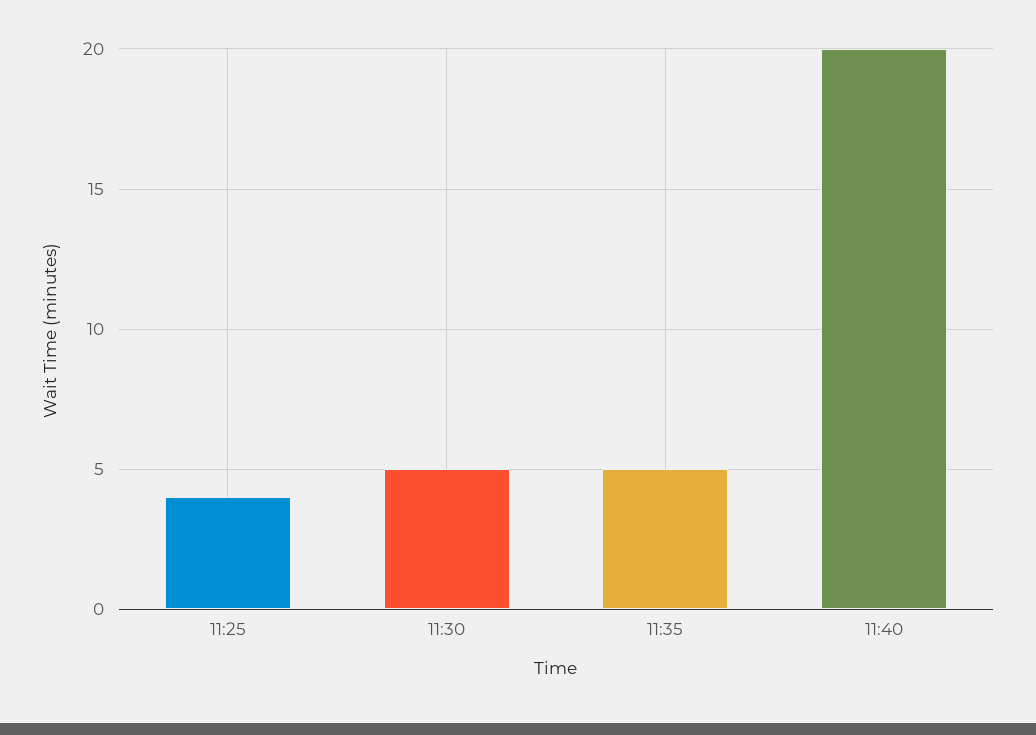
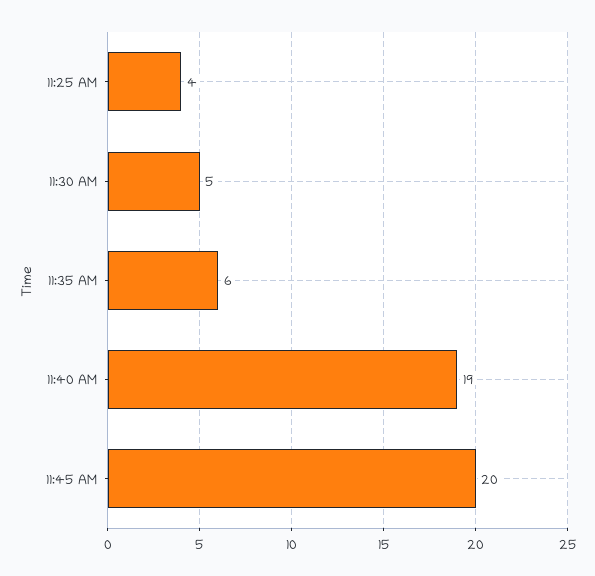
11:35: 5 -> 6
11:40: 20 -> 19
11:45 AM: none -> 20

